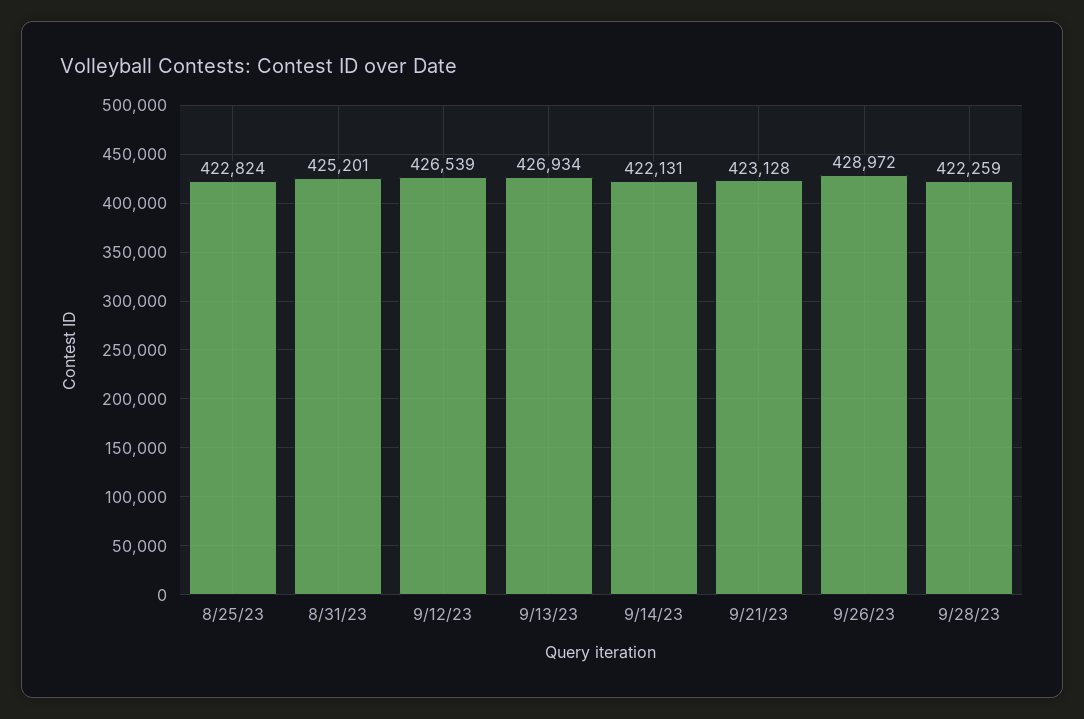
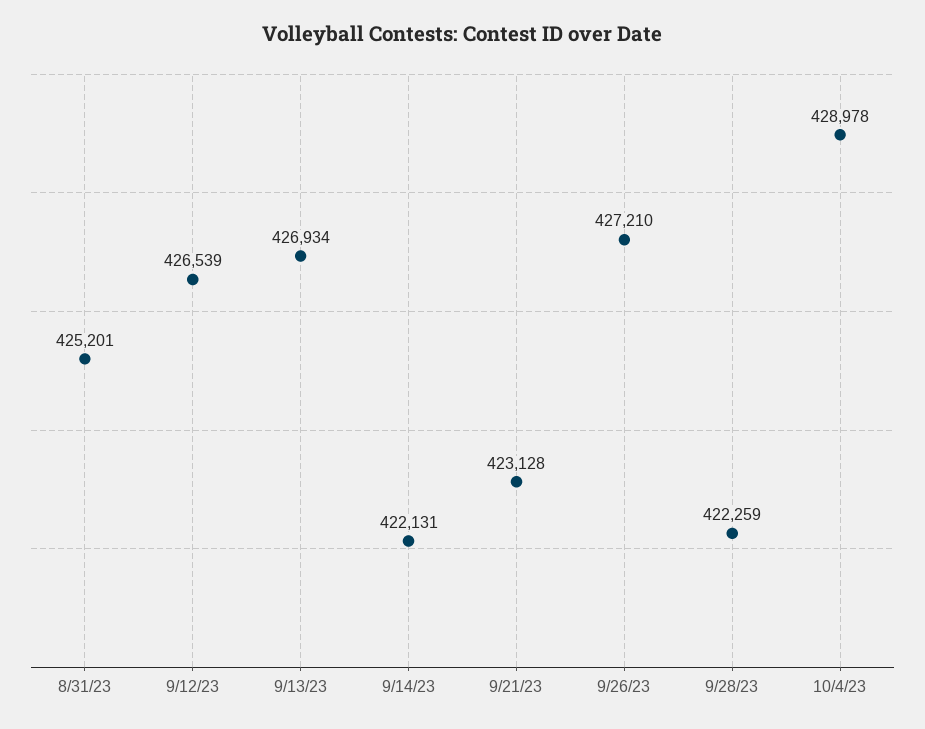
8/25/23: 422824 -> none
9/26/23: 428972 -> 427210
10/4/23: none -> 428978

